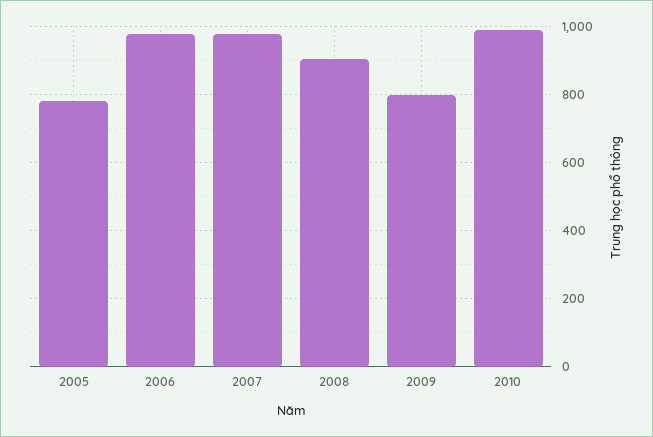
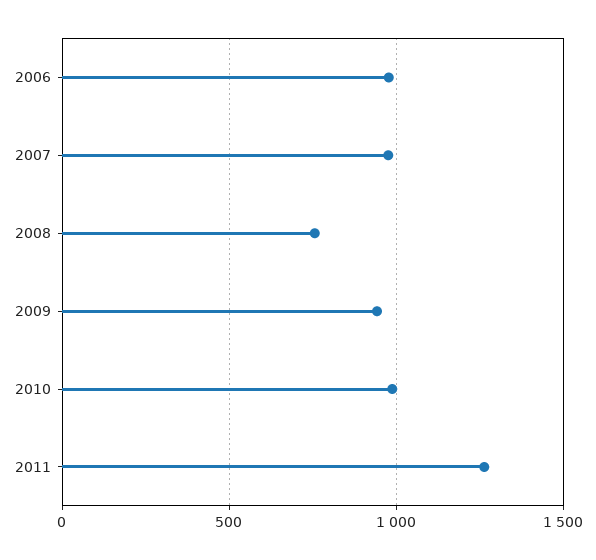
2005: 780 -> none
2008: 900 -> 750
2009: 800 -> 950
2011: none -> 1250

